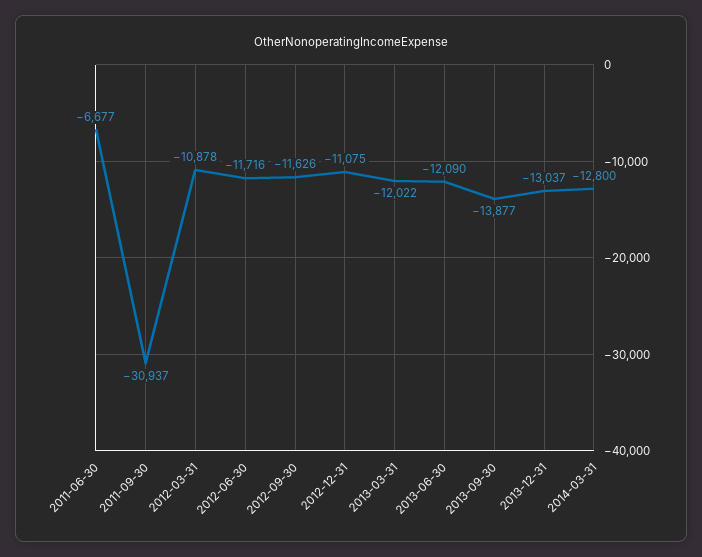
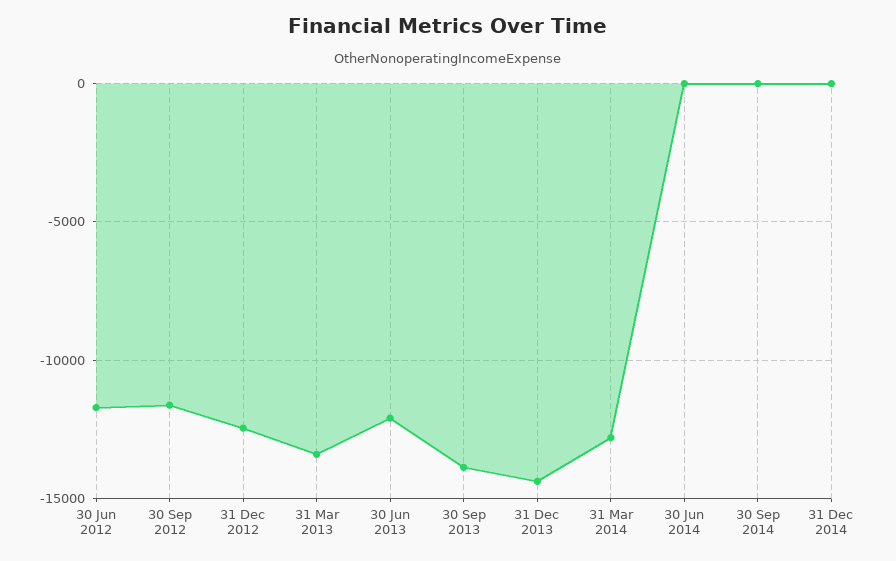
2011-06-30: -6677 -> none
2011-09-30: -30937 -> none
2012-03-31: -10878 -> none
2012-12-31: -11075 -> -12500
2013-03-31: -12022 -> -13500
2013-12-31: -13037 -> -14500
30 Jun 2014: none -> 0
30 Sep 2014: none -> 0
31 Dec 2014: none -> 0

